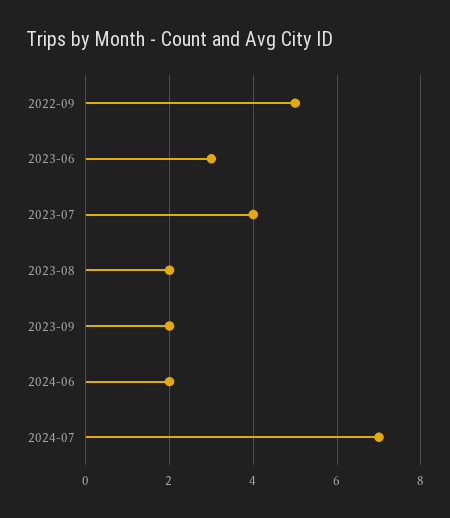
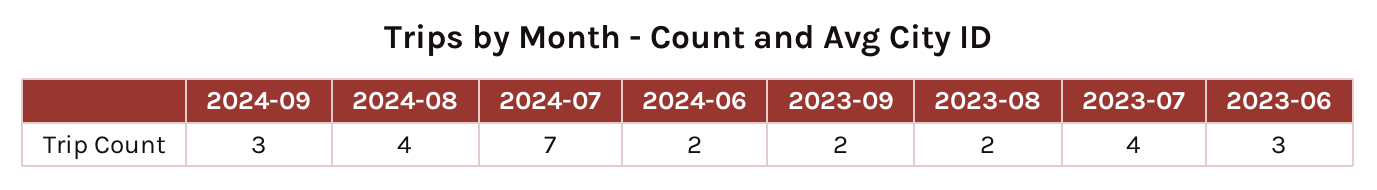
2022-09: 5 -> none
2024-09: none -> 3
2024-08: none -> 4

